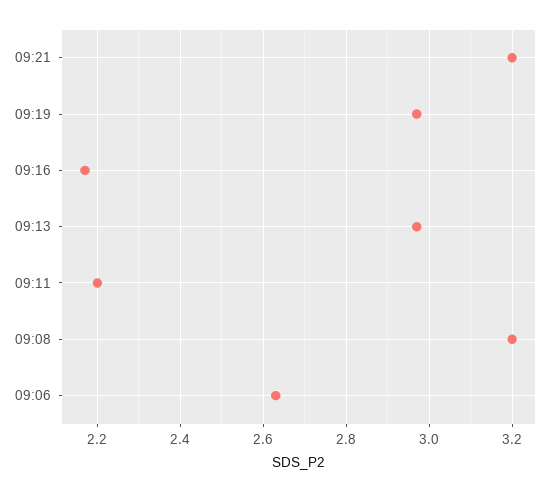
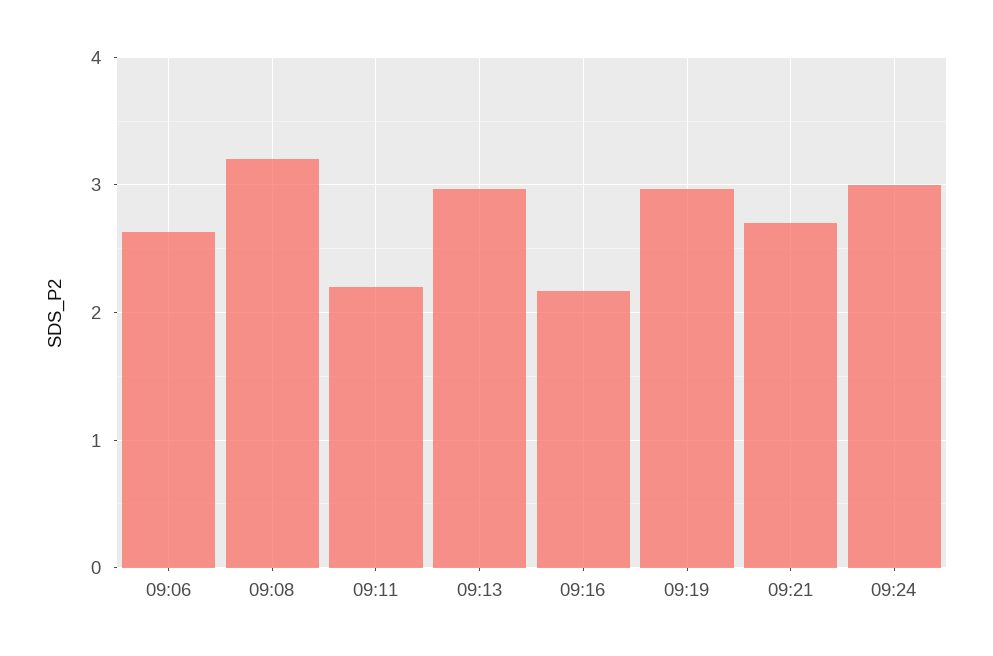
09:21: 3.2 -> 2.7
09:24: none -> 3

